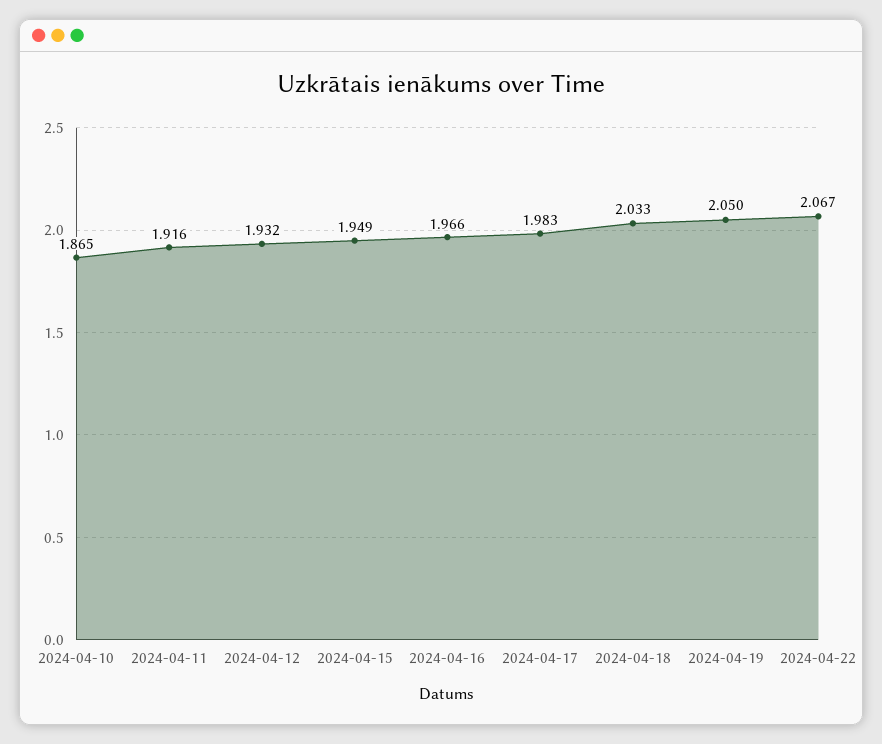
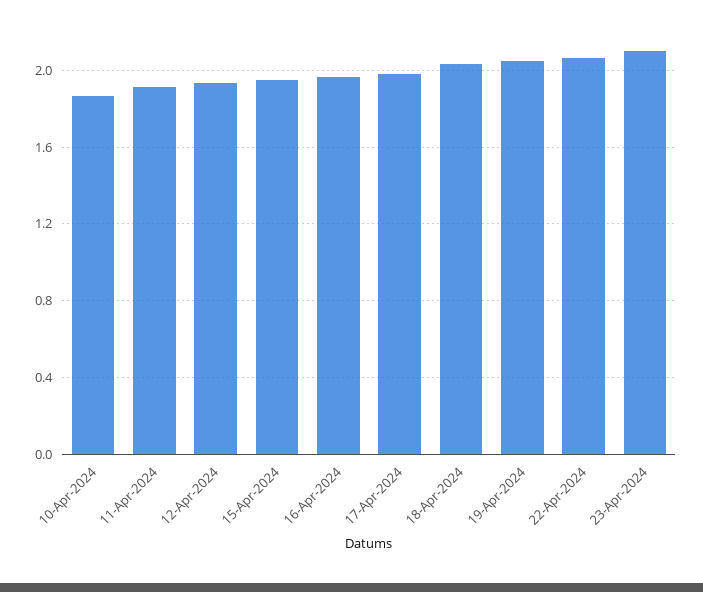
23-Apr-2024: none -> 2.1

